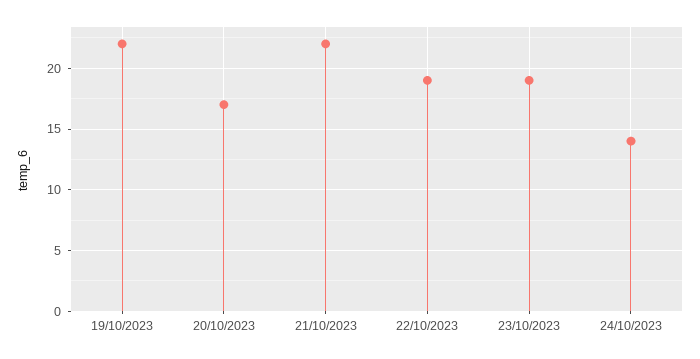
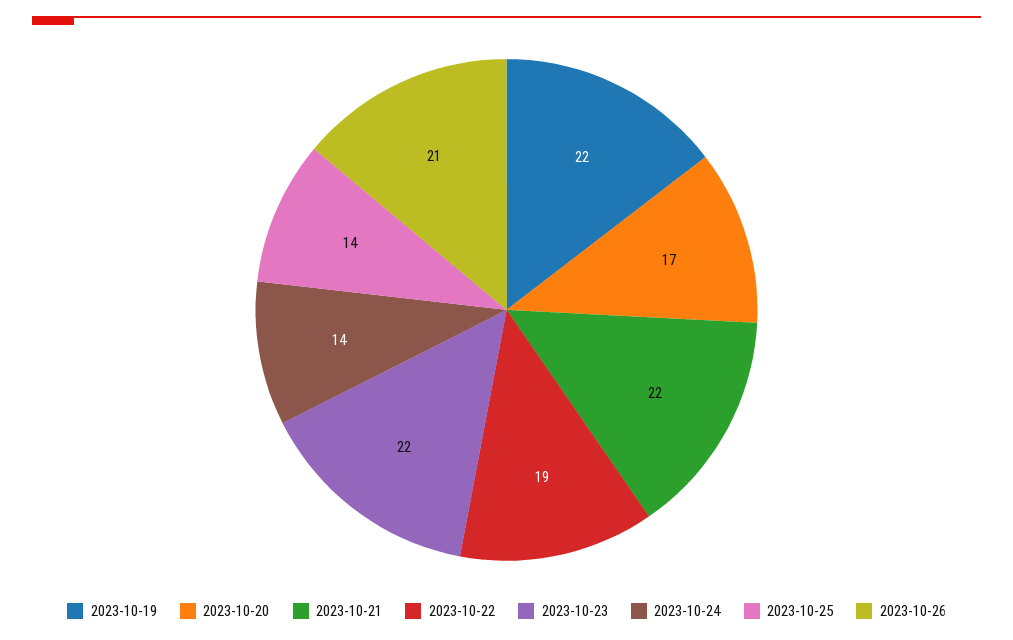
23/10/2023: 19 -> 22
2023-10-25: none -> 14
2023-10-26: none -> 21

